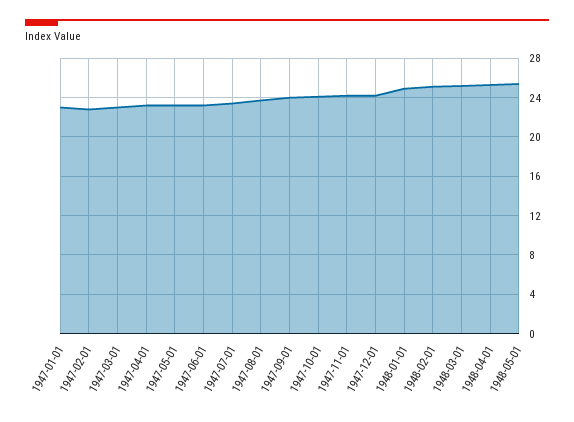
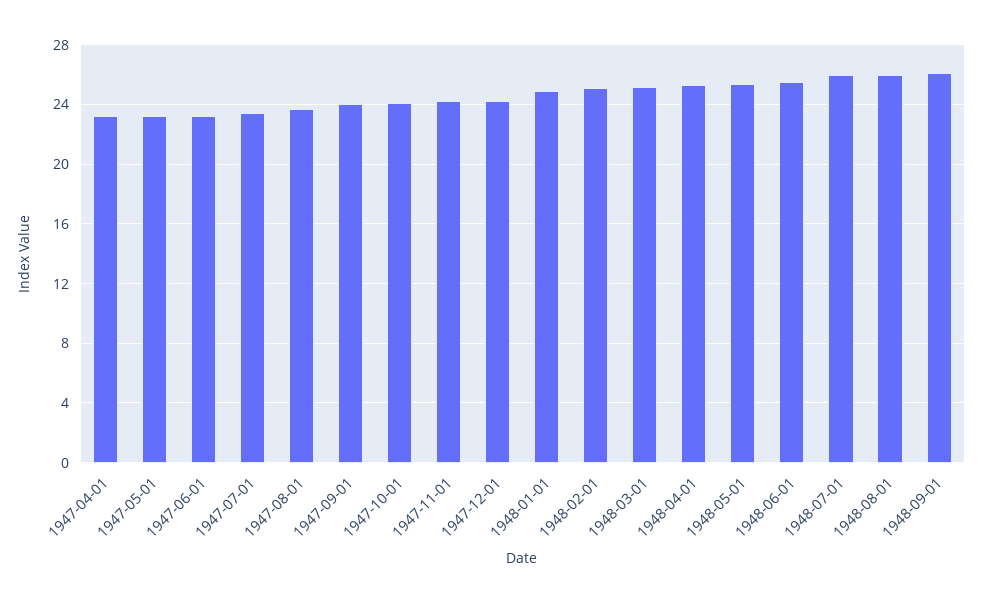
1947-01-01: 23 -> none
1947-02-01: 23 -> none
1947-03-01: 23 -> none
1948-06-01: none -> 25.5
1948-07-01: none -> 26
1948-08-01: none -> 26
1948-09-01: none -> 26

